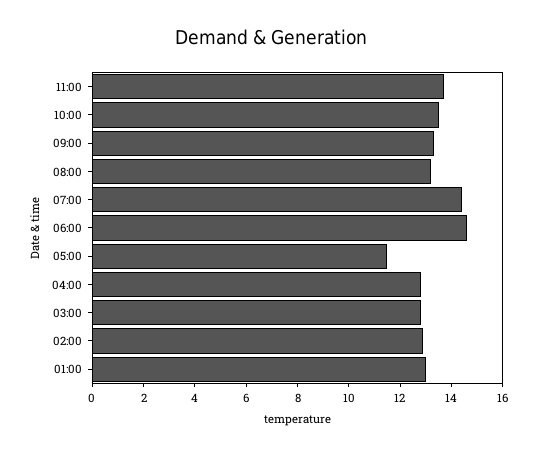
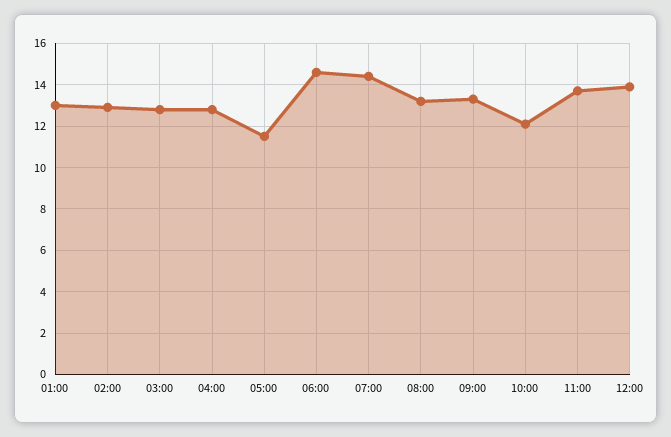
10:00: 13.5 -> 12
12:00: none -> 14

